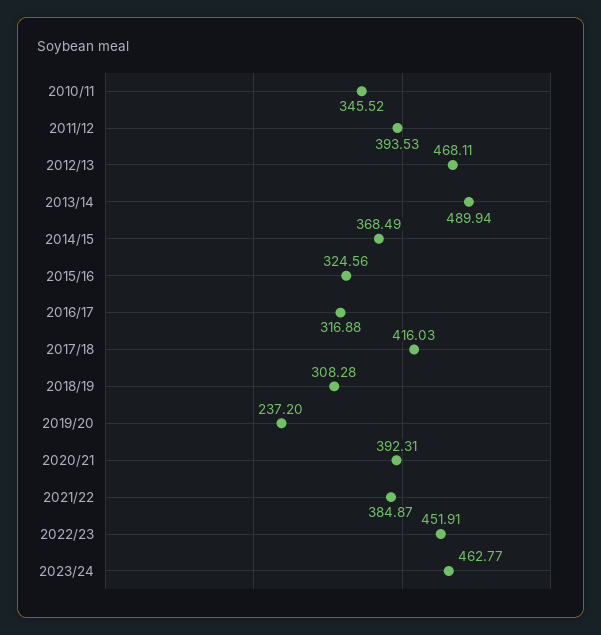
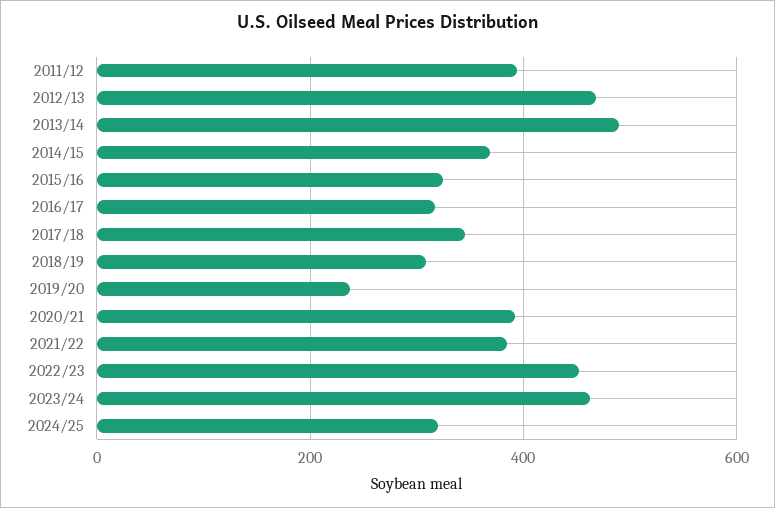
2010/11: 345.52 -> none
2017/18: 416.03 -> 340
2024/25: none -> 320

